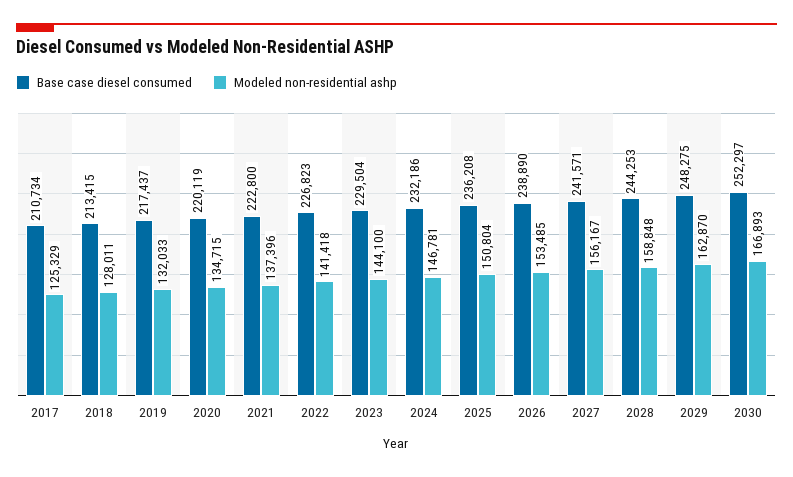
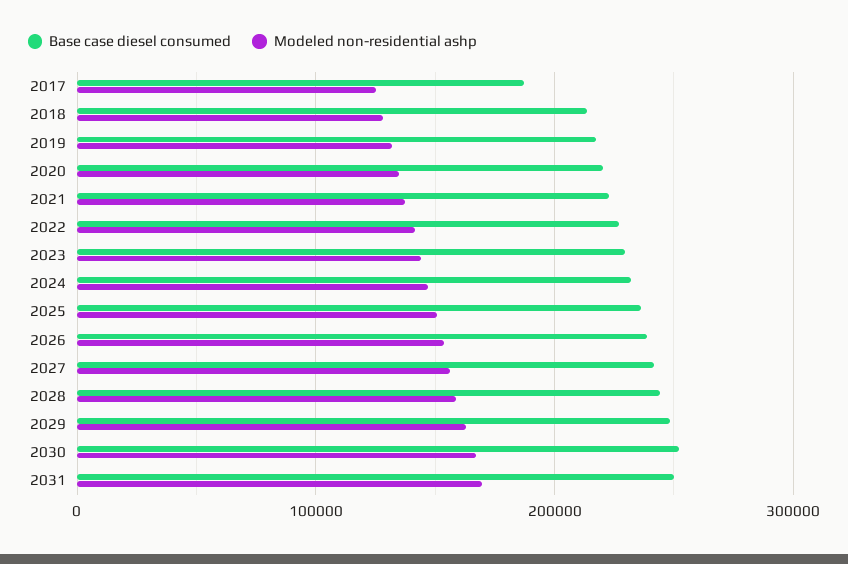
Base case diesel consumed, 2017: 210734 -> 190000
Base case diesel consumed, 2031: none -> 250000
Modeled non-residential ashp, 2031: none -> 170000

